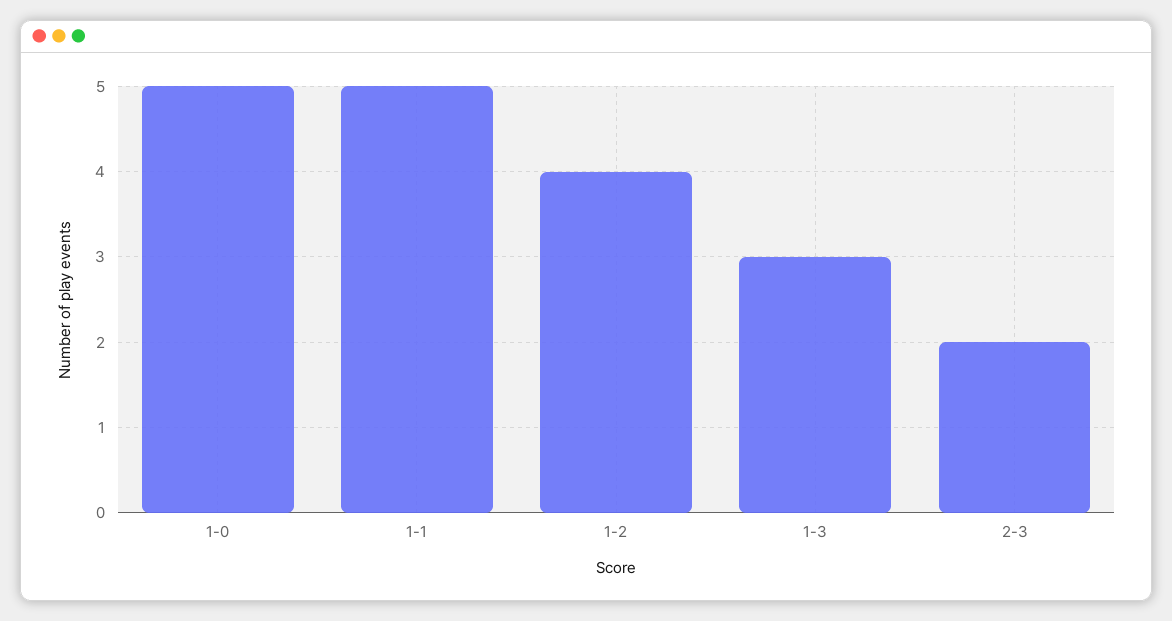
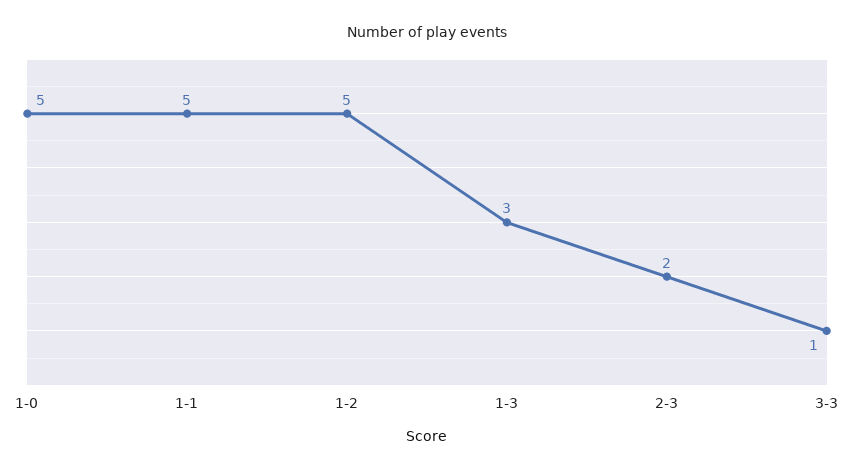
1-2: 4 -> 5
3-3: none -> 1

